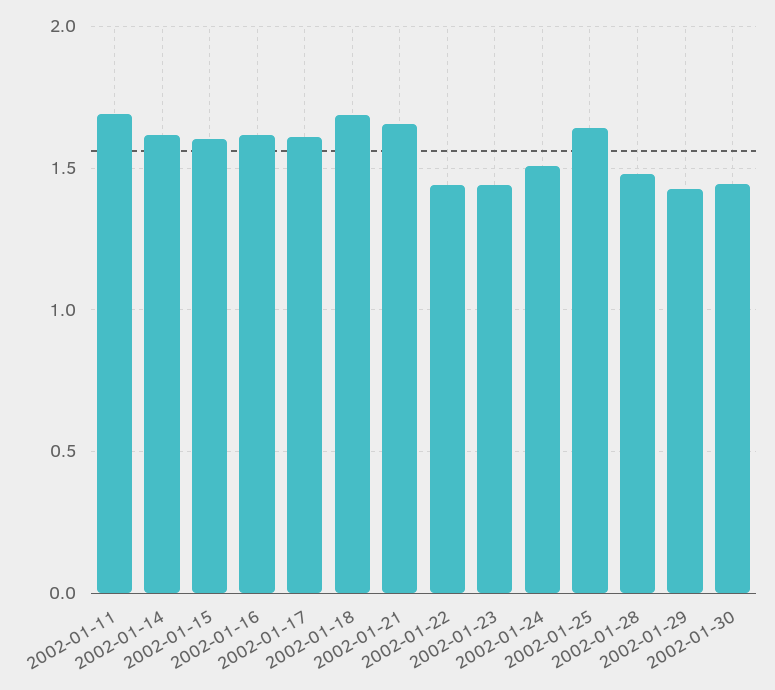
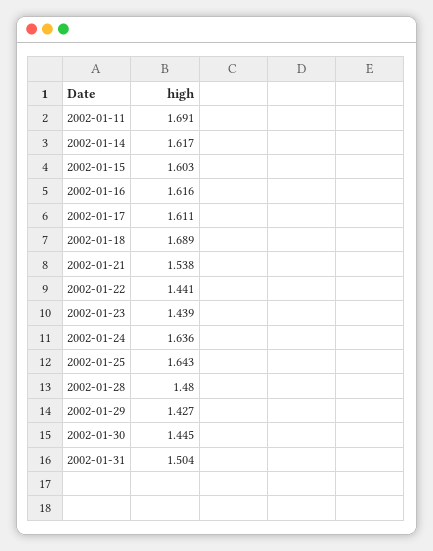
2002-01-21: 1.65 -> 1.538
2002-01-24: 1.5 -> 1.636
2002-01-31: none -> 1.504

